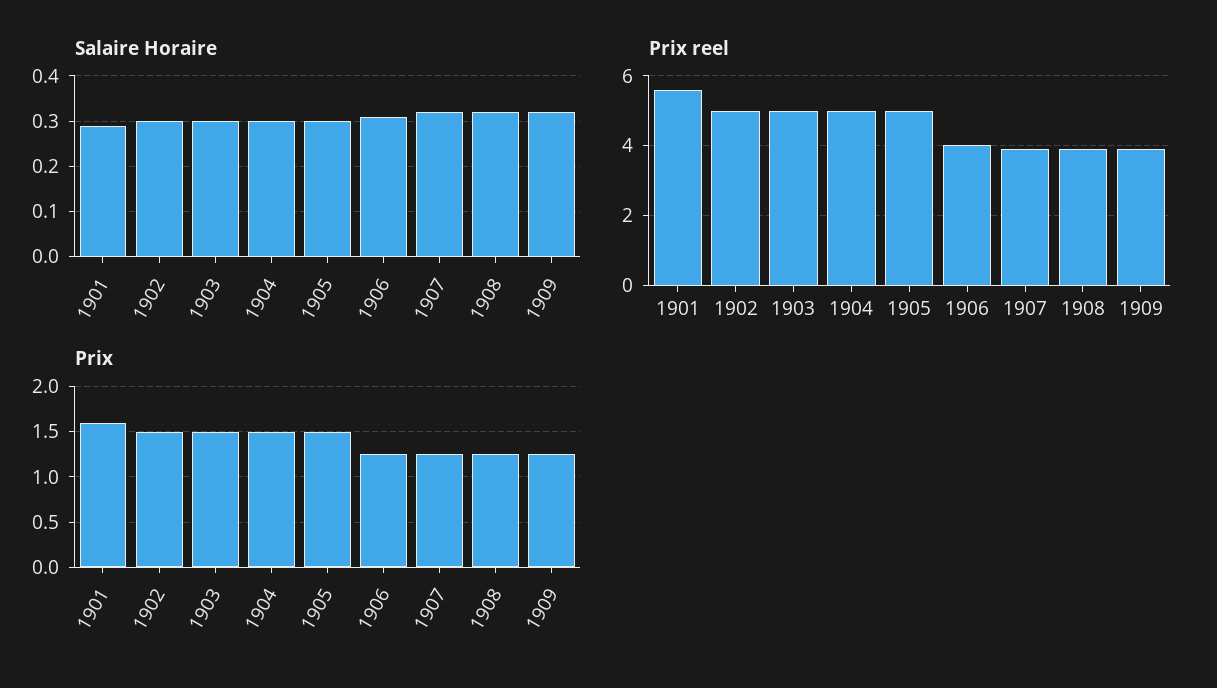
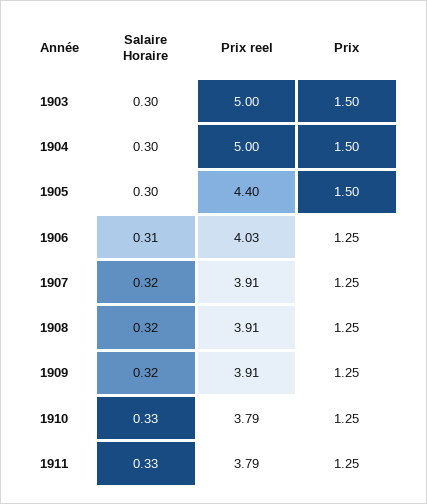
Salaire Horaire, 1901: 0.3 -> none
Salaire Horaire, 1902: 0.3 -> none
Prix reel, 1901: 5.6 -> none
Prix reel, 1902: 5 -> none
Prix reel, 1905: 5 -> 4.4
Prix, 1901: 1.6 -> none
Prix, 1902: 1.5 -> none
Salaire Horaire, 1910: none -> 0.33
Prix reel, 1910: none -> 3.79
Prix, 1910: none -> 1.25
Salaire Horaire, 1911: none -> 0.33
Prix reel, 1911: none -> 3.79
Prix, 1911: none -> 1.25

